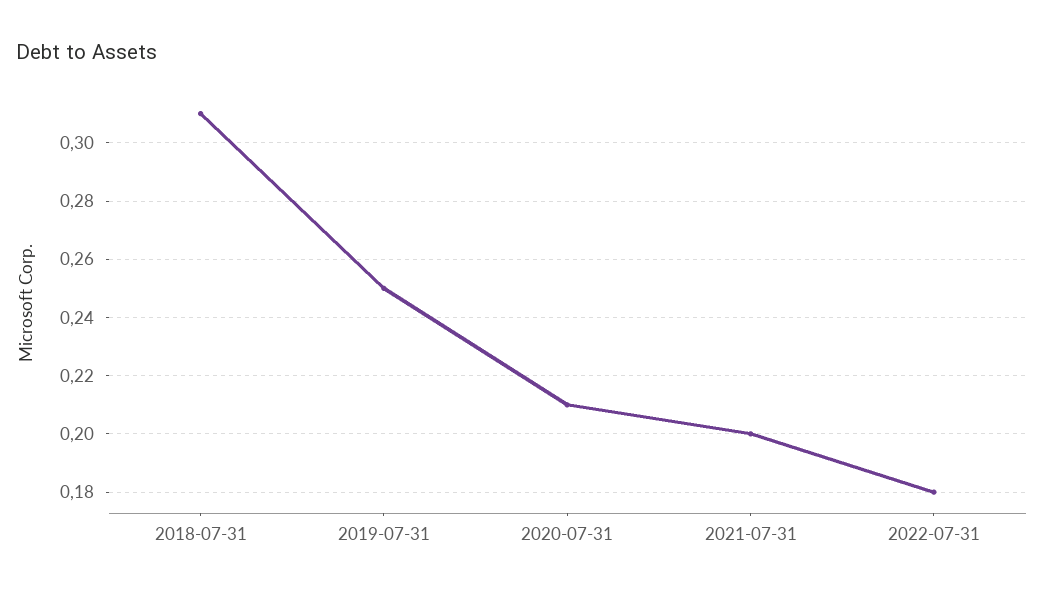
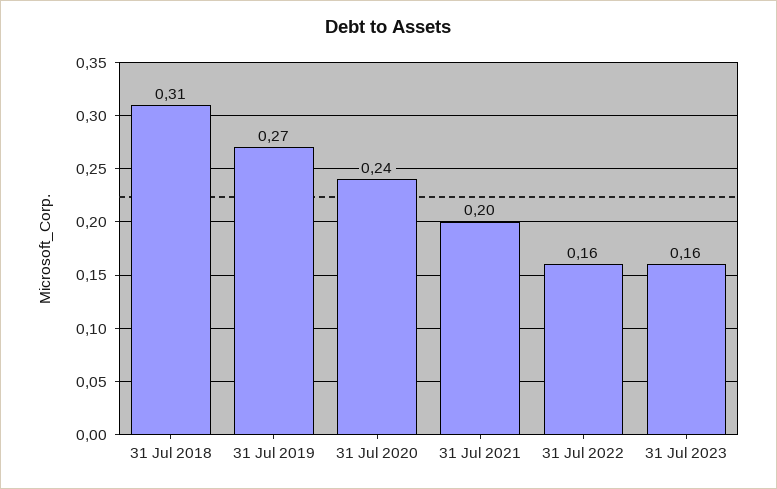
2019-07-31: 0.25 -> 0.27
2020-07-31: 0.21 -> 0.24
2022-07-31: 0.18 -> 0.16
31 Jul 2023: none -> 0.16

